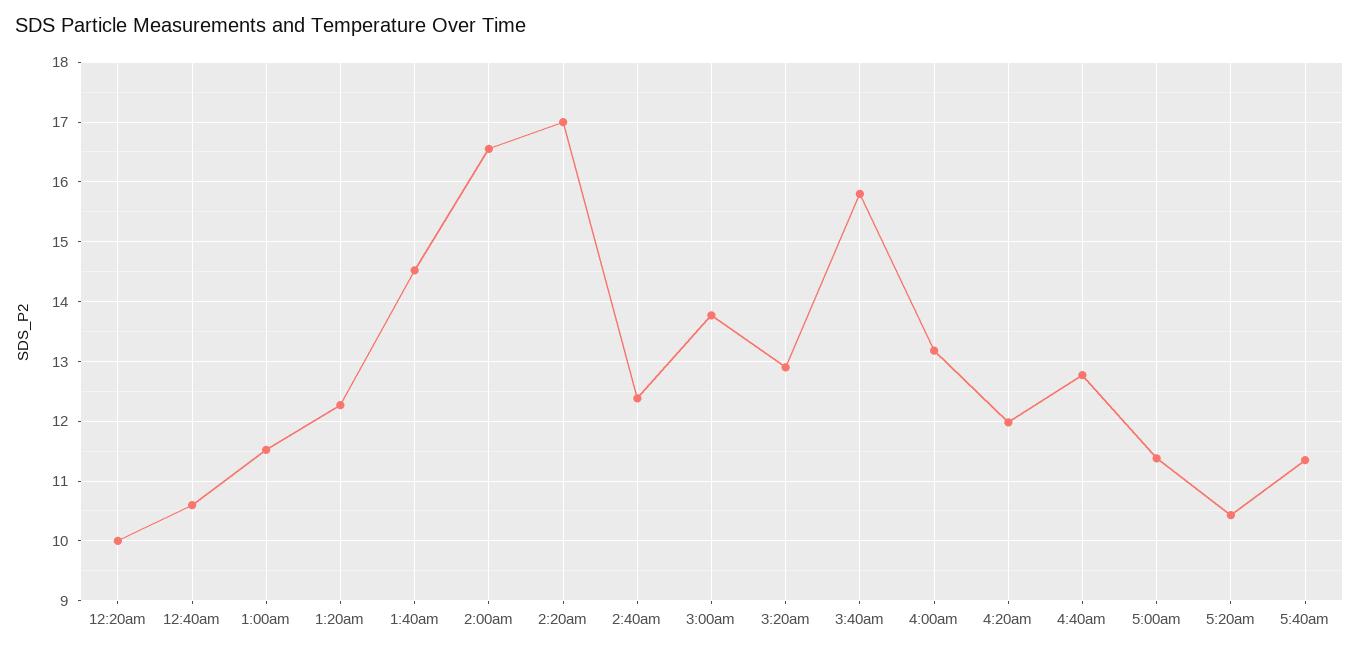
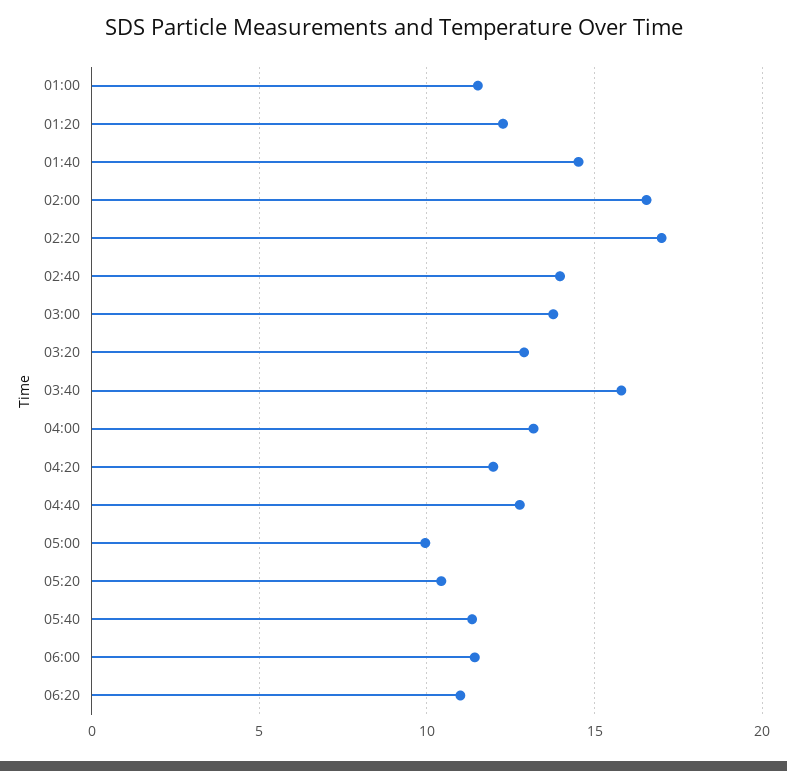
12:20am: 10 -> none
12:40am: 10.6 -> none
2:40am: 12.4 -> 14
5:00am: 11.4 -> 10
06:00: none -> 11.5
06:20: none -> 11

